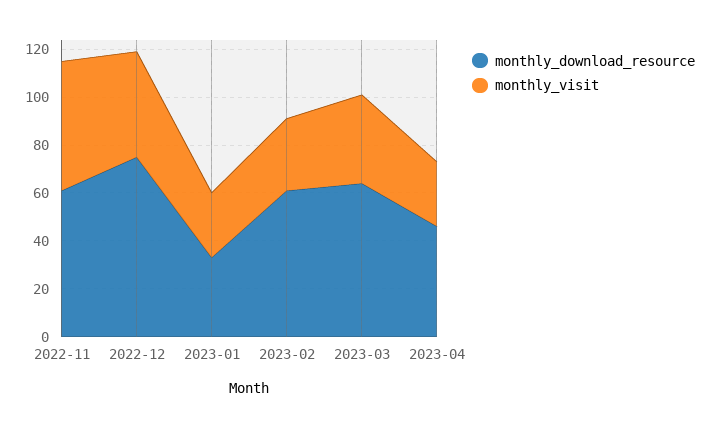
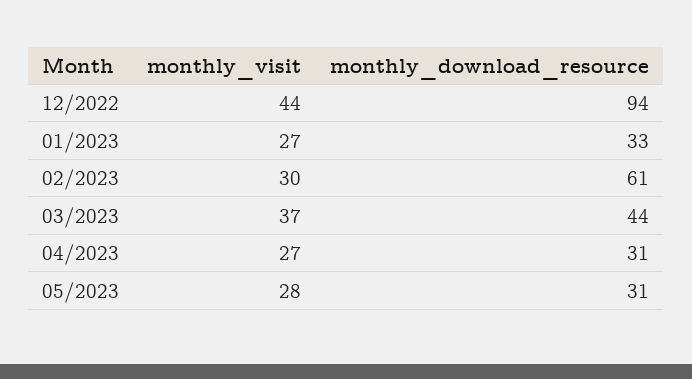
monthly_download_resource, 2022-11: 60 -> none
monthly_visit, 2022-11: 55 -> none
monthly_download_resource, 2022-12: 75 -> 94
monthly_download_resource, 2023-03: 65 -> 44
monthly_download_resource, 2023-04: 45 -> 31
monthly_visit, 05/2023: none -> 28
monthly_download_resource, 05/2023: none -> 31

